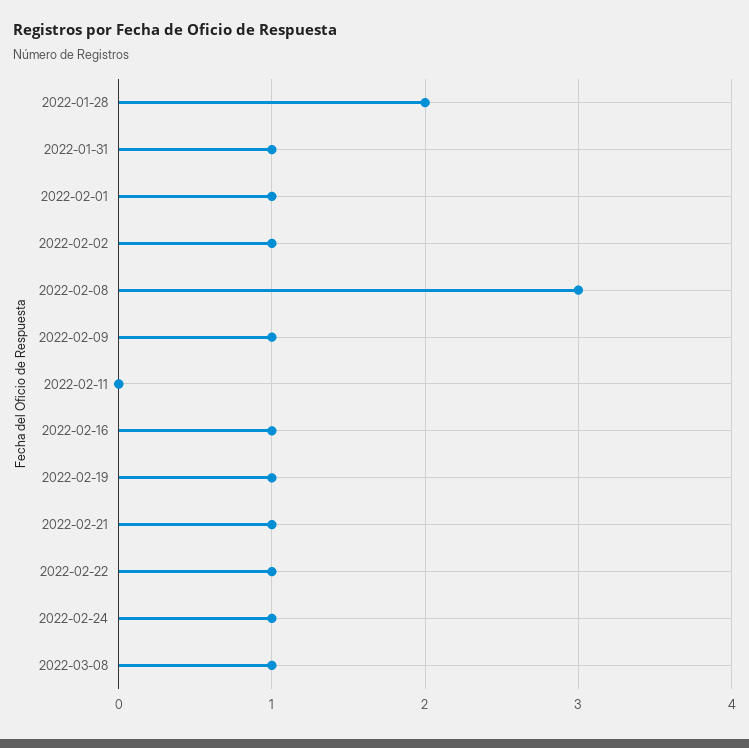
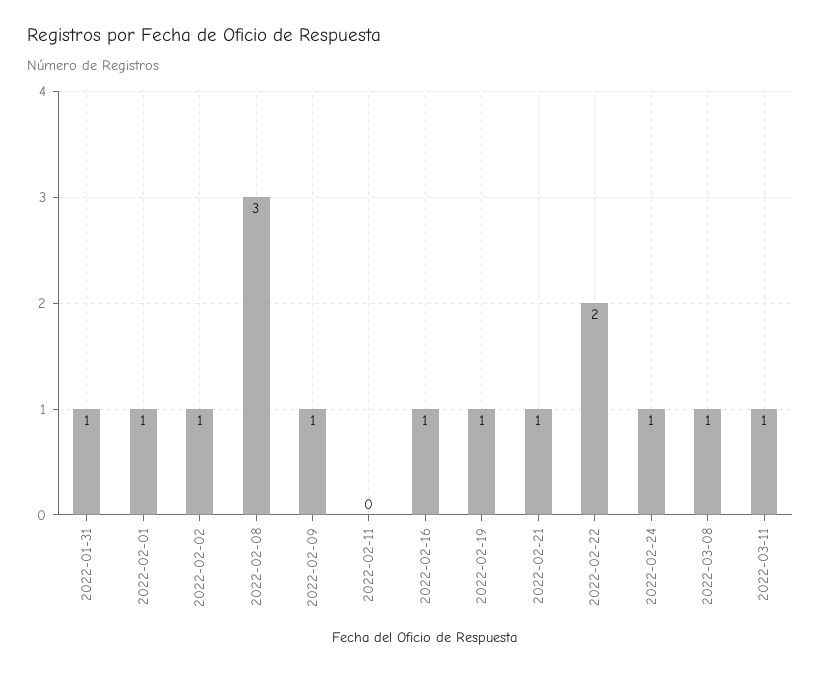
2022-01-28: 2 -> none
2022-02-22: 1 -> 2
2022-03-11: none -> 1

